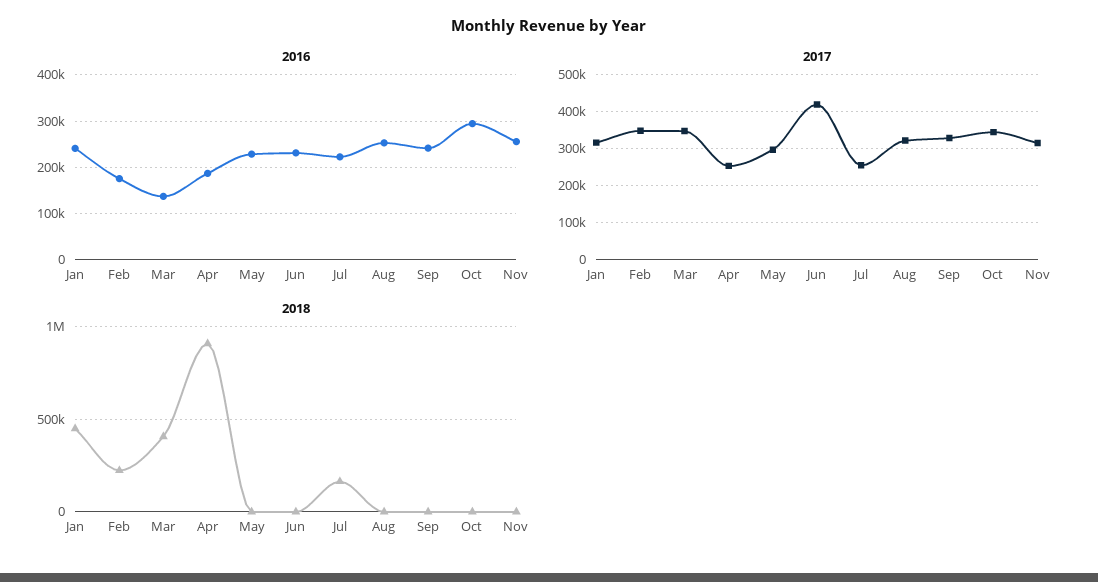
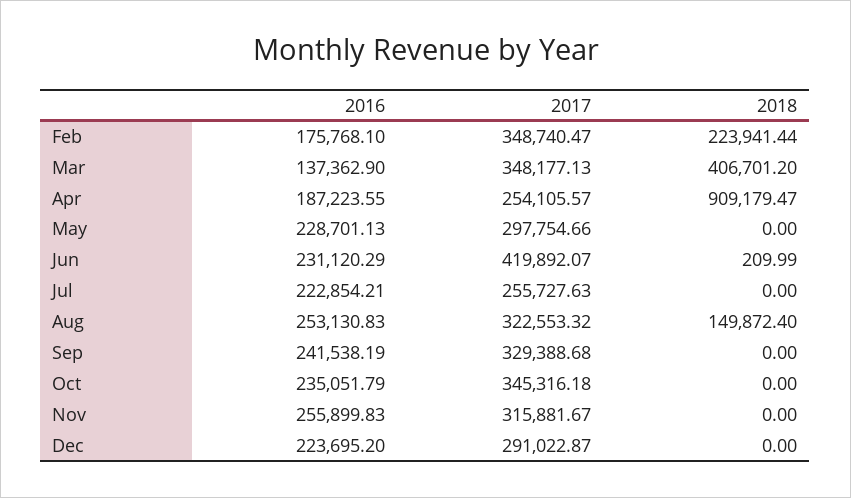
2016, Jan: 240000 -> none
2016, Oct: 300000 -> 235051.79
2017, Jan: 320000 -> none
2018, Jan: 450000 -> none
2018, Jul: 150000 -> 0
2018, Aug: 0 -> 149872.4
2016, Dec: none -> 223695.2
2017, Dec: none -> 291022.87
2018, Dec: none -> 0

